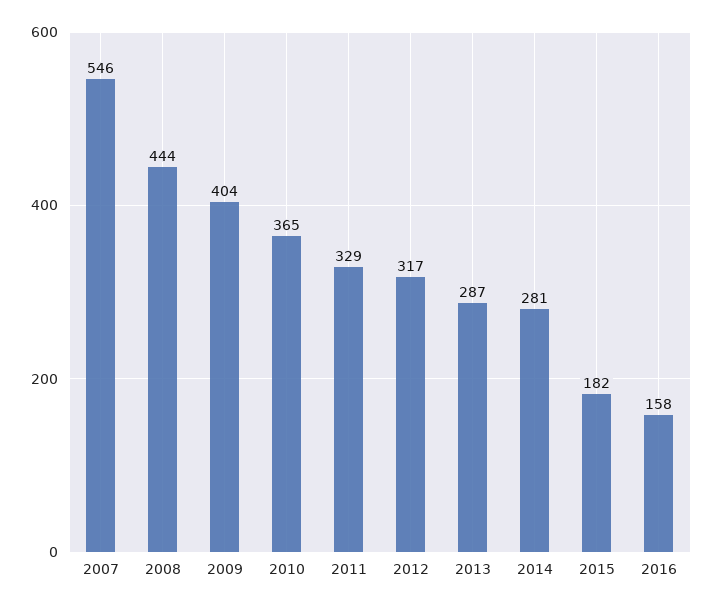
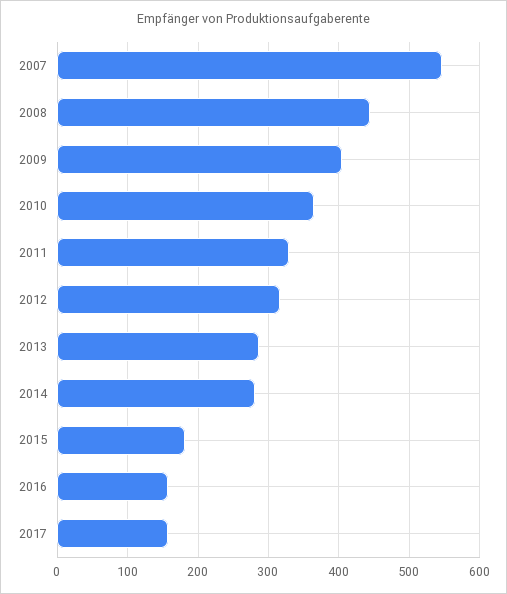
2017: none -> 160

